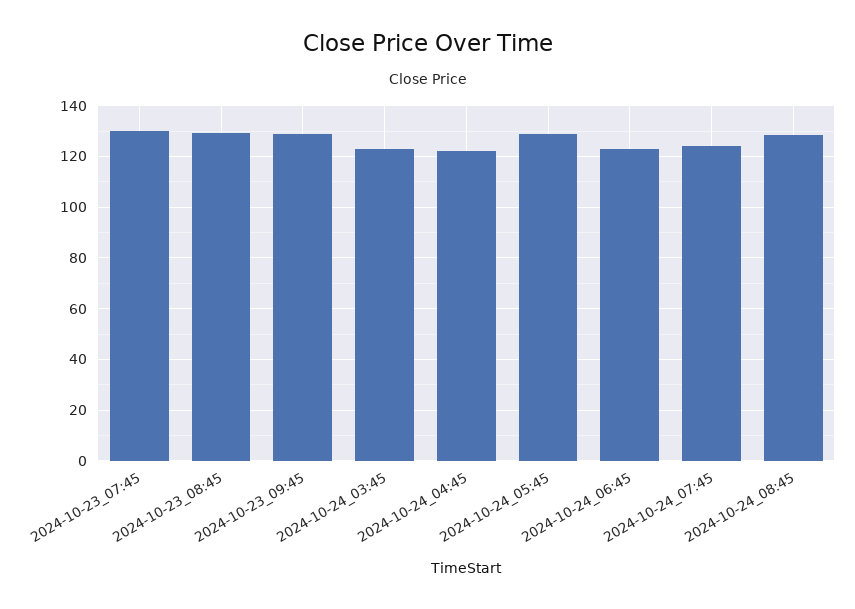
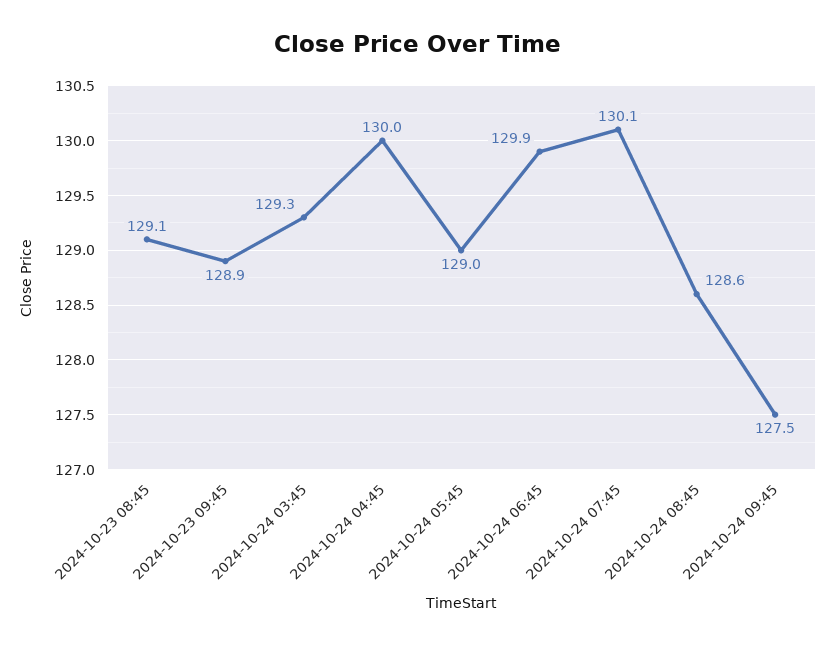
2024-10-23_07:45: 130 -> none
2024-10-24_03:45: 122.5 -> 129.3
2024-10-24_04:45: 122.5 -> 130
2024-10-24_06:45: 122.5 -> 129.9
2024-10-24_07:45: 125 -> 130.1
2024-10-24 09:45: none -> 127.5

